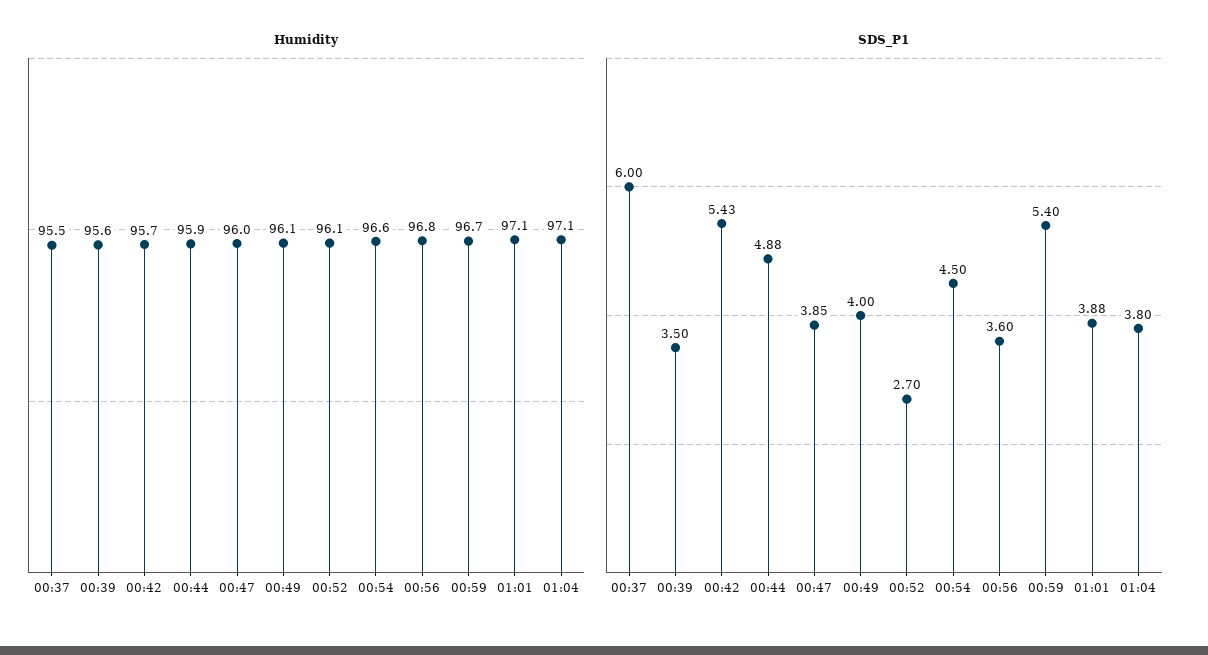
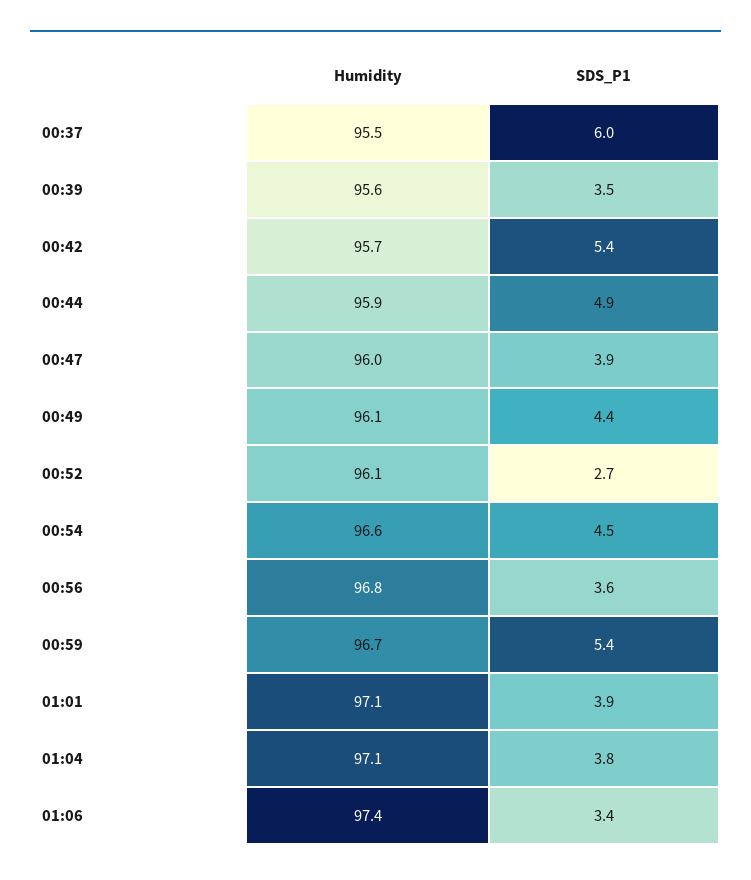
SDS_P1, 00:49: 4 -> 4.4
Humidity, 01:06: none -> 97.4
SDS_P1, 01:06: none -> 3.4

